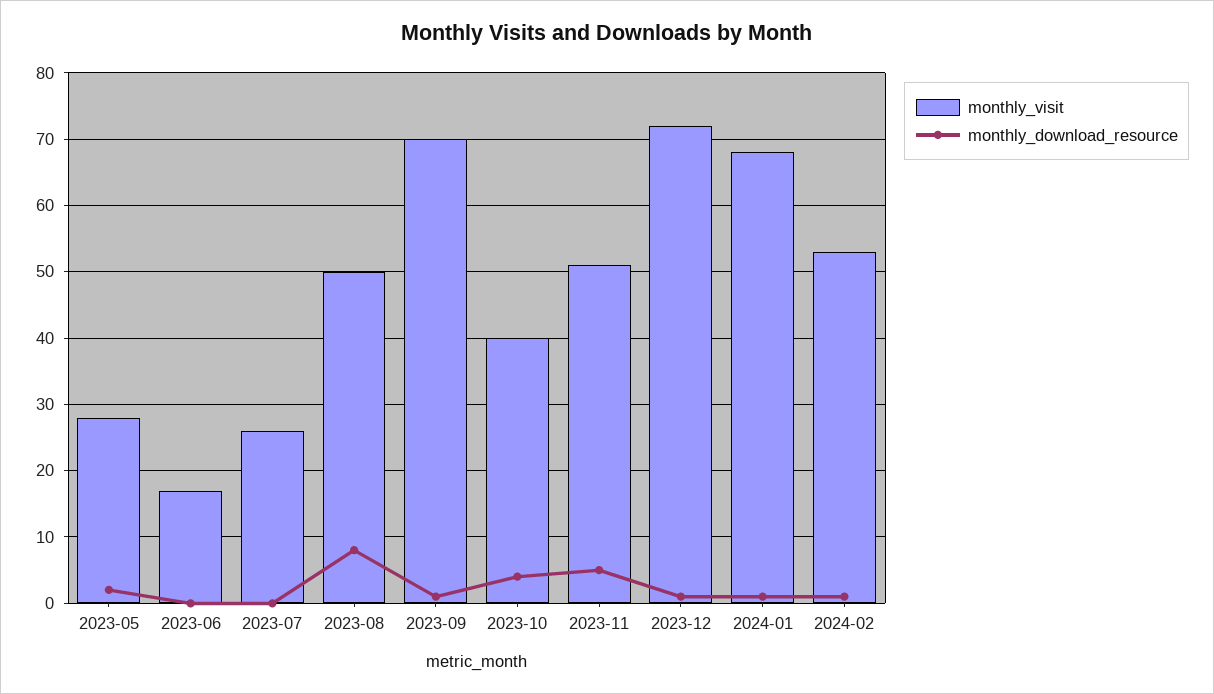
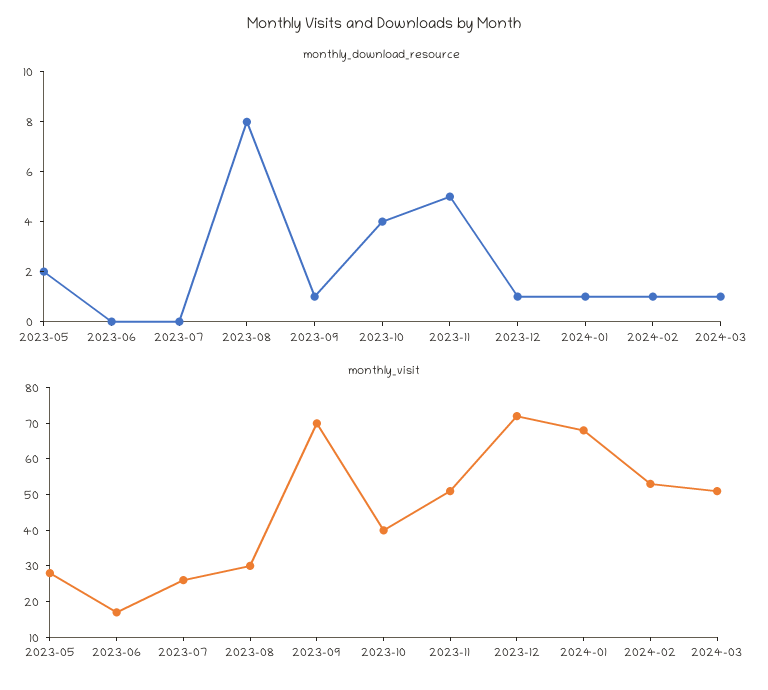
monthly_visit, 2023-08: 50 -> 30
monthly_download_resource, 2024-03: none -> 1
monthly_visit, 2024-03: none -> 50

